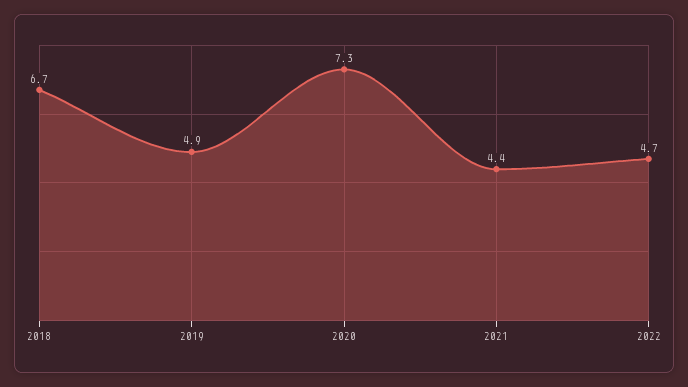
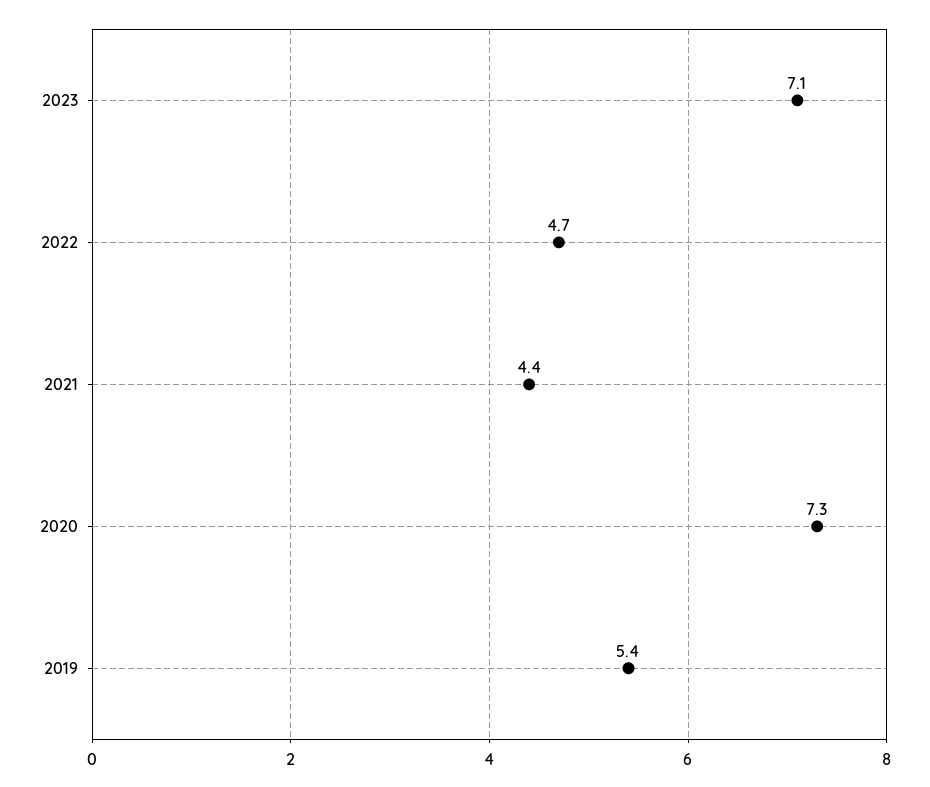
2018: 6.7 -> none
2019: 4.9 -> 5.4
2023: none -> 7.1

